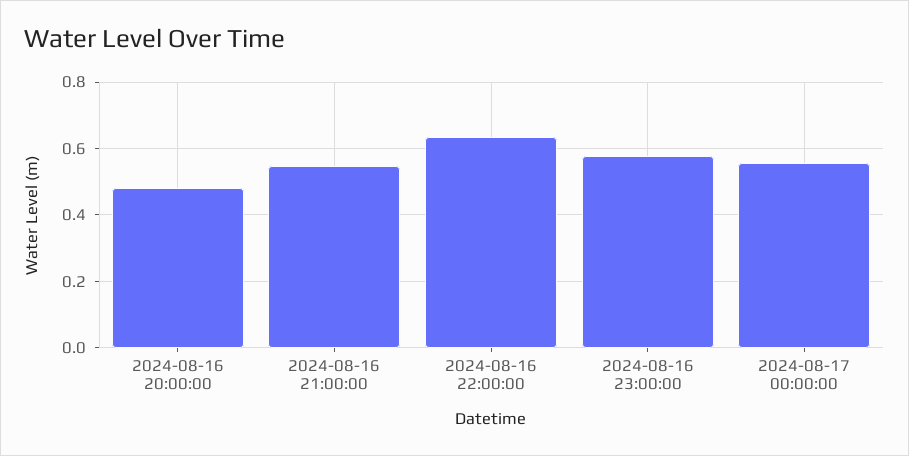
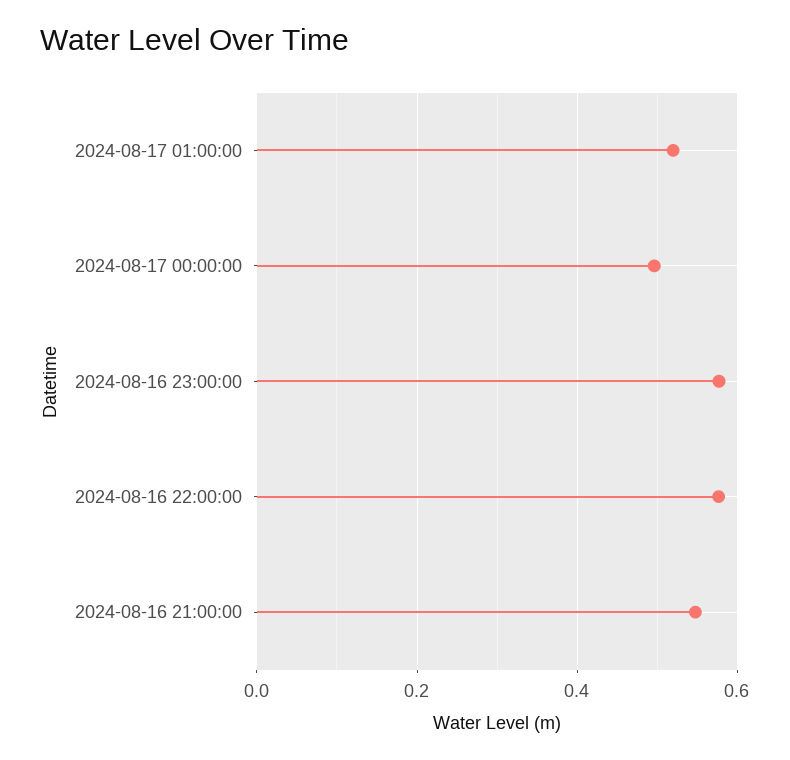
2024-08-16 20:00:00: 0.48 -> none
2024-08-16 22:00:00: 0.64 -> 0.58
2024-08-17 00:00:00: 0.56 -> 0.5
2024-08-17 01:00:00: none -> 0.52

